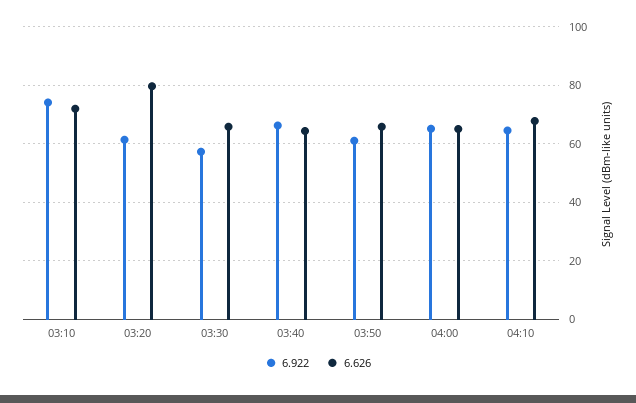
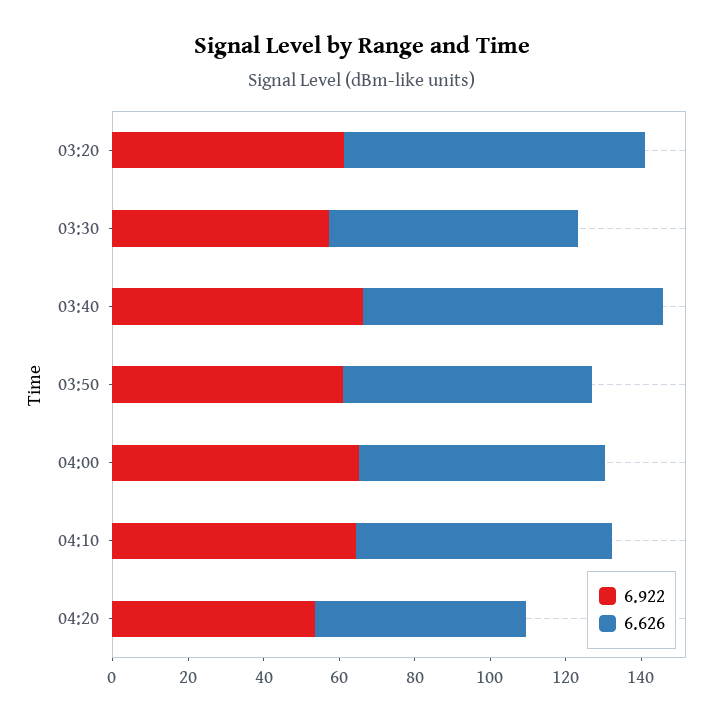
6.922, 03:10: 75 -> none
6.626, 03:10: 72.5 -> none
6.626, 03:40: 65 -> 80
6.922, 04:20: none -> 55
6.626, 04:20: none -> 55

